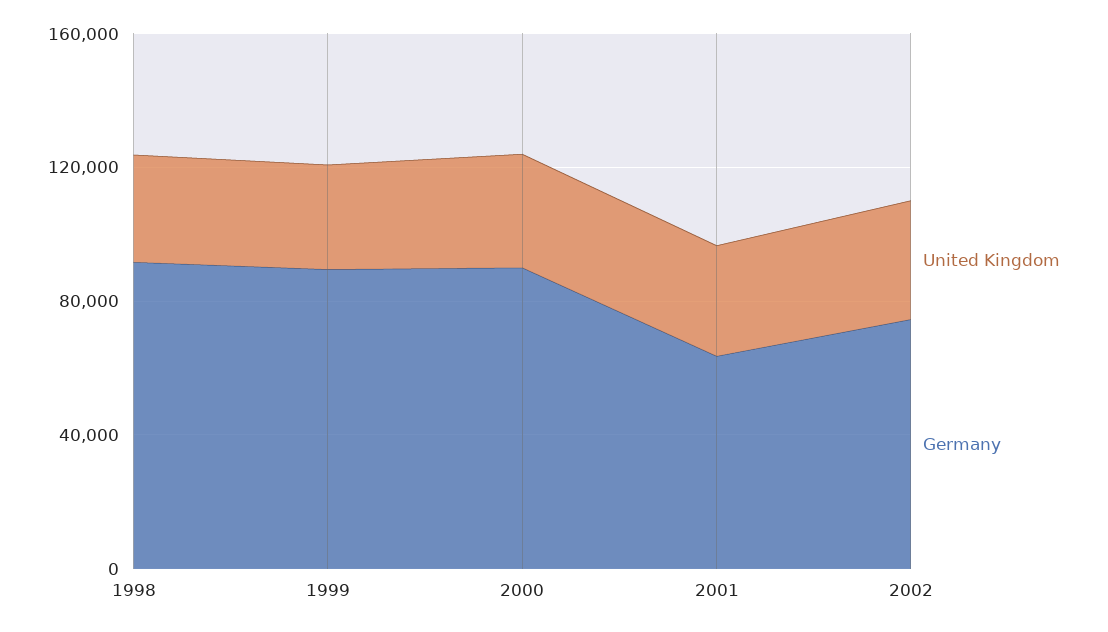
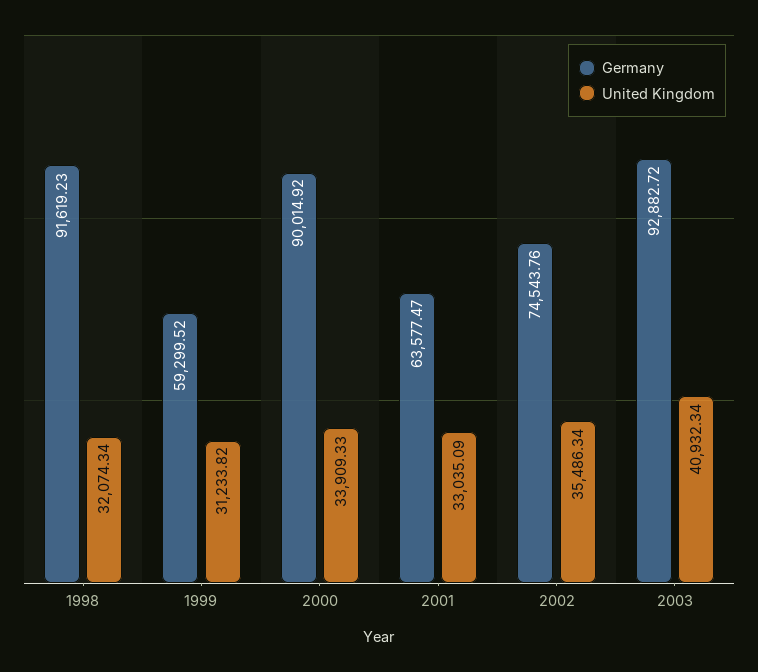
Germany, 1999: 90000 -> 59299.52
Germany, 2003: none -> 92882.72
United Kingdom, 2003: none -> 40932.34

